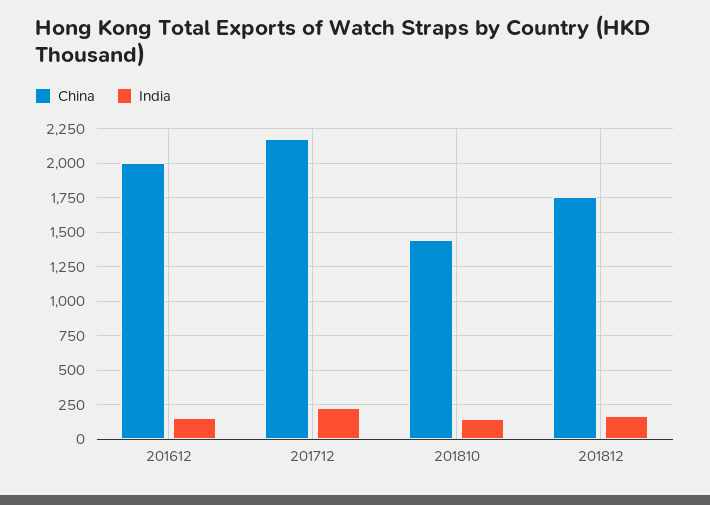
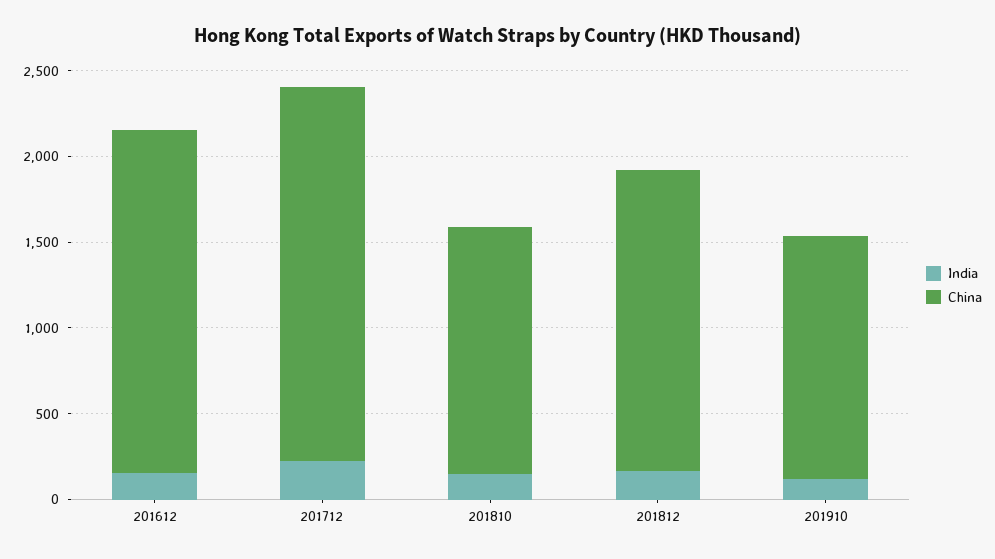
India, 201910: none -> 100
China, 201910: none -> 1400

